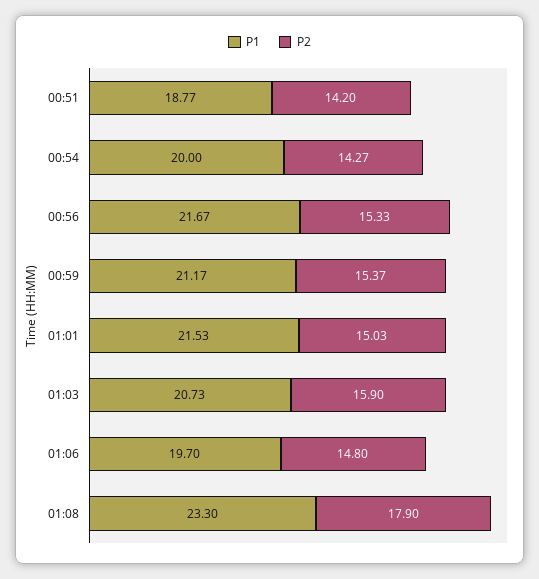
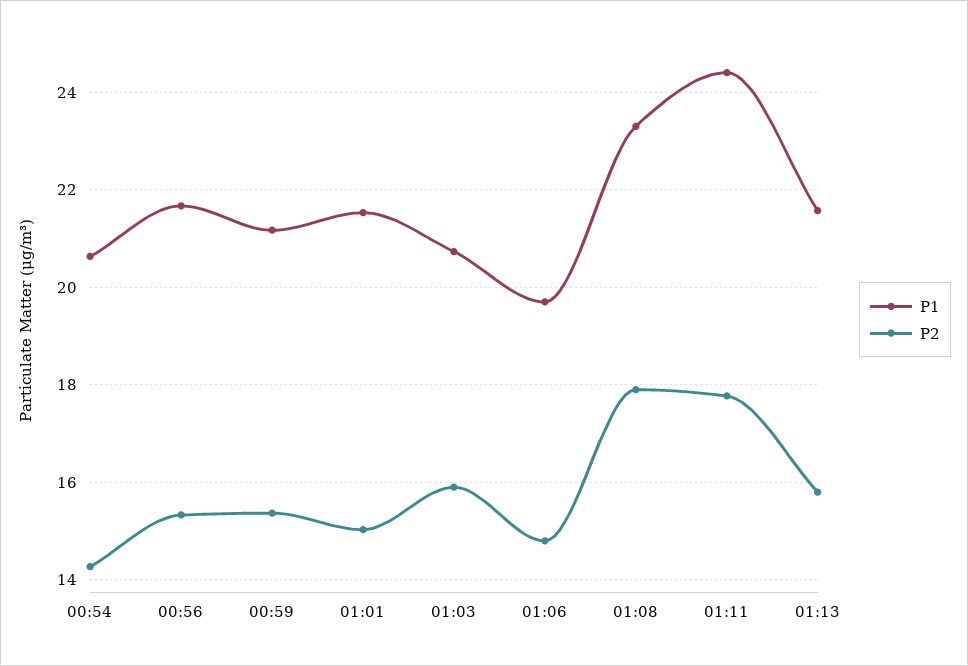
P1, 00:51: 18.77 -> none
P2, 00:51: 14.2 -> none
P1, 00:54: 20 -> 20.6
P1, 01:11: none -> 24.4
P2, 01:11: none -> 17.8
P1, 01:13: none -> 21.6
P2, 01:13: none -> 15.8

